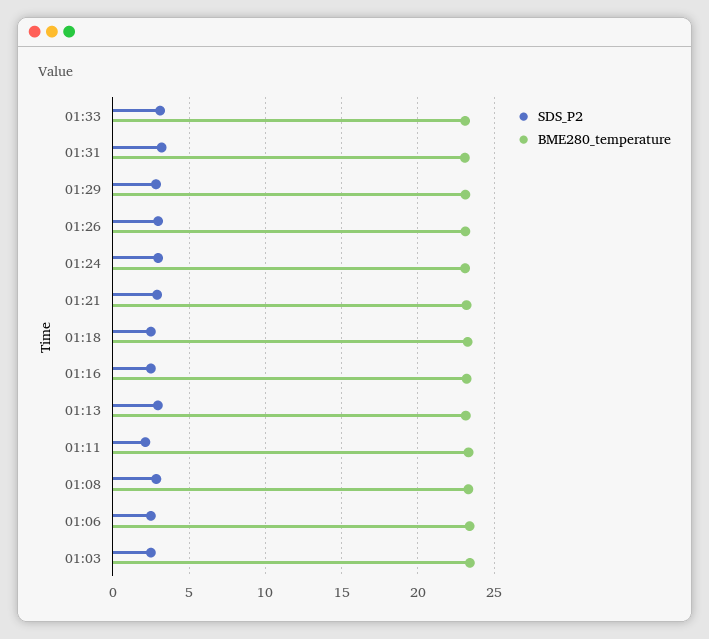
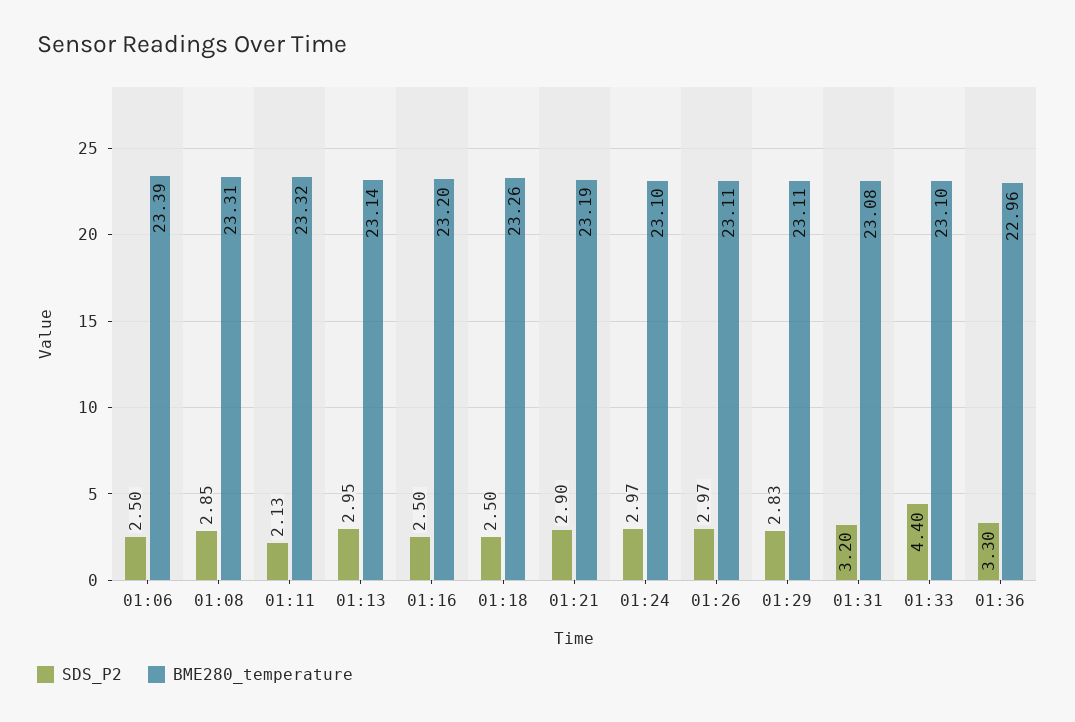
SDS_P2, 01:33: 3 -> 4.4
SDS_P2, 01:03: 2.5 -> none
BME280_temperature, 01:03: 23.5 -> none
SDS_P2, 01:36: none -> 3.3
BME280_temperature, 01:36: none -> 22.96

